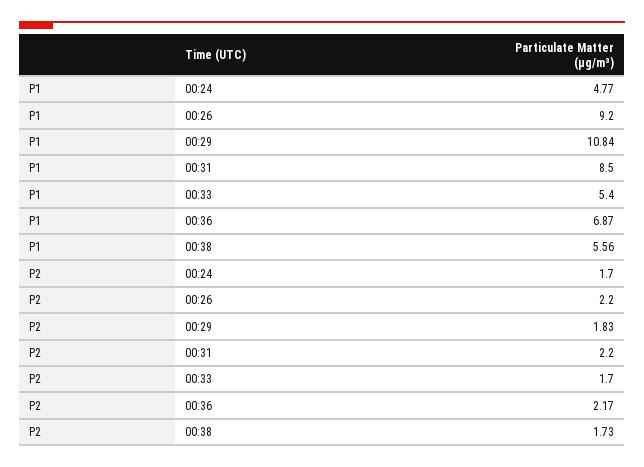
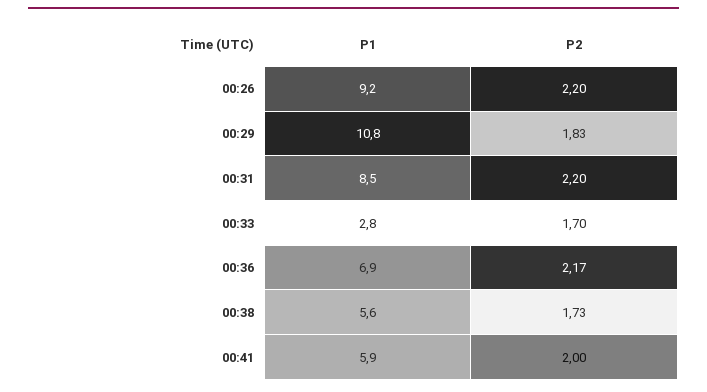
P1, 00:24: 4.77 -> none
P1, 00:33: 5.4 -> 2.8
P2, 00:24: 1.7 -> none
P1, 00:41: none -> 5.9
P2, 00:41: none -> 2

